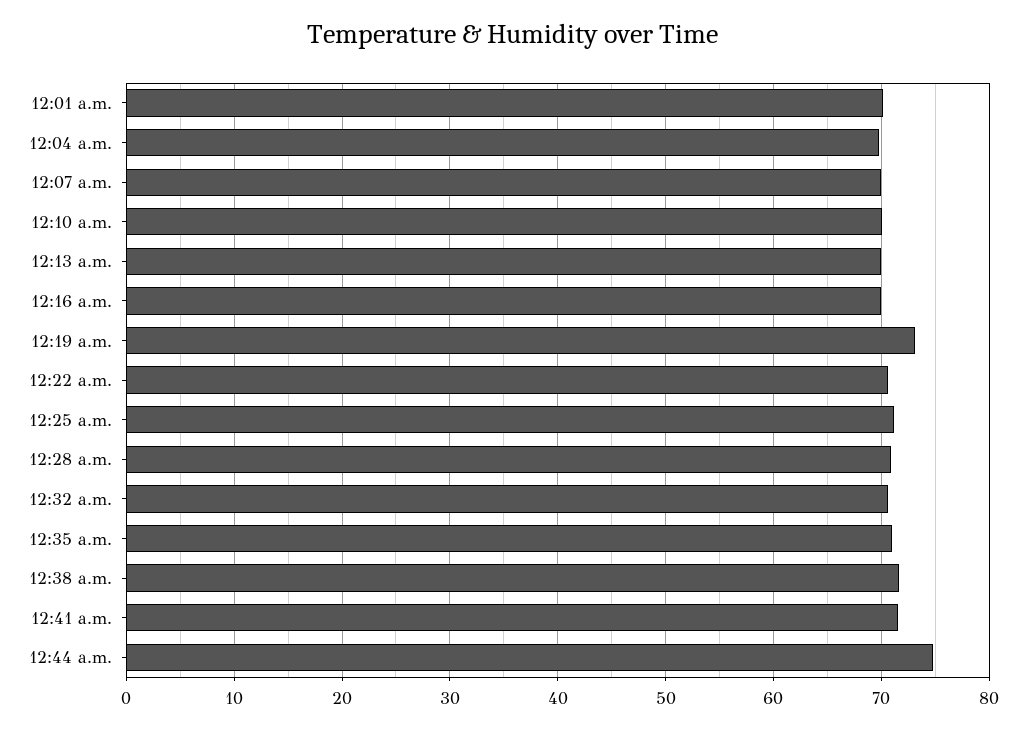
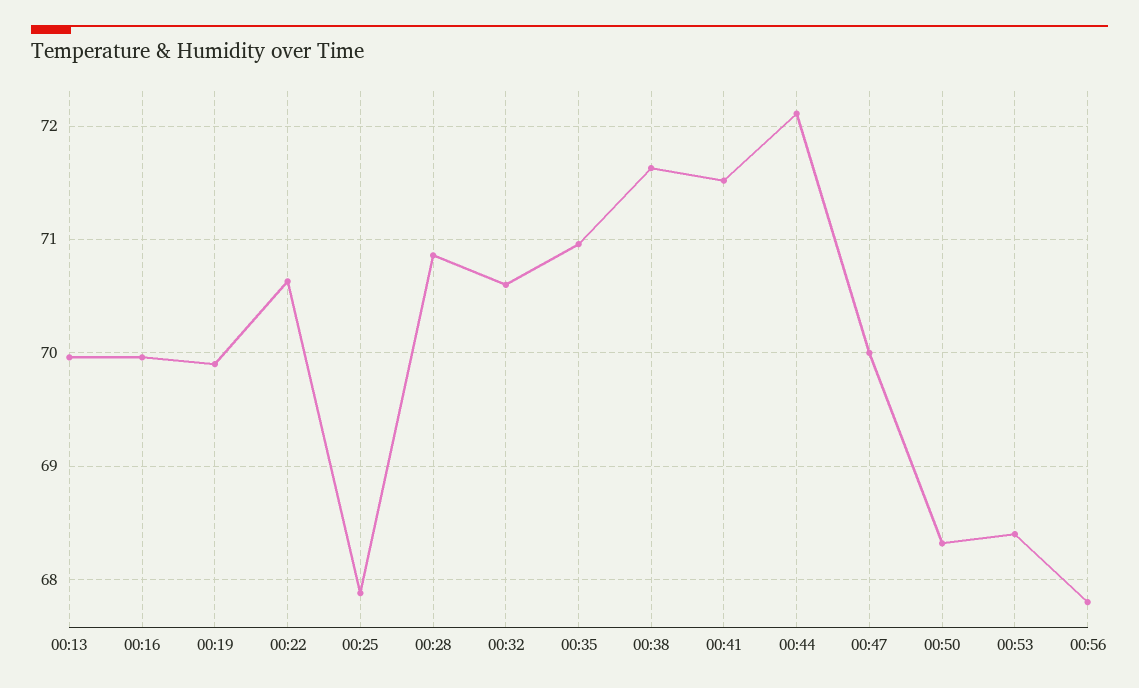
12:01 a.m.: 70 -> none
12:04 a.m.: 70 -> none
12:07 a.m.: 70 -> none
12:10 a.m.: 70 -> none
12:19 a.m.: 73 -> 69.9
12:25 a.m.: 71 -> 67.9
12:44 a.m.: 75 -> 72.1
00:47: none -> 70
00:50: none -> 68.3
00:53: none -> 68.4
00:56: none -> 67.8

